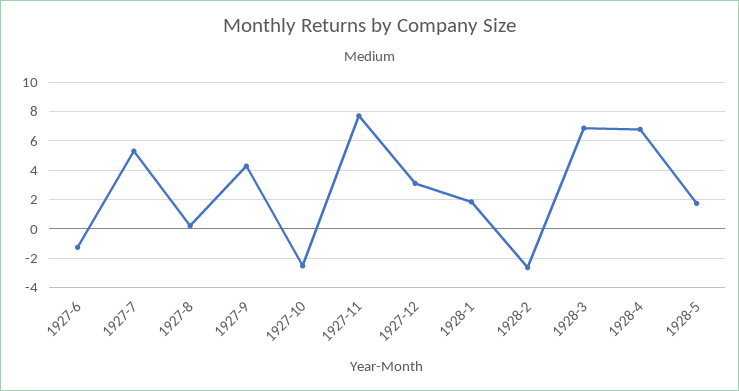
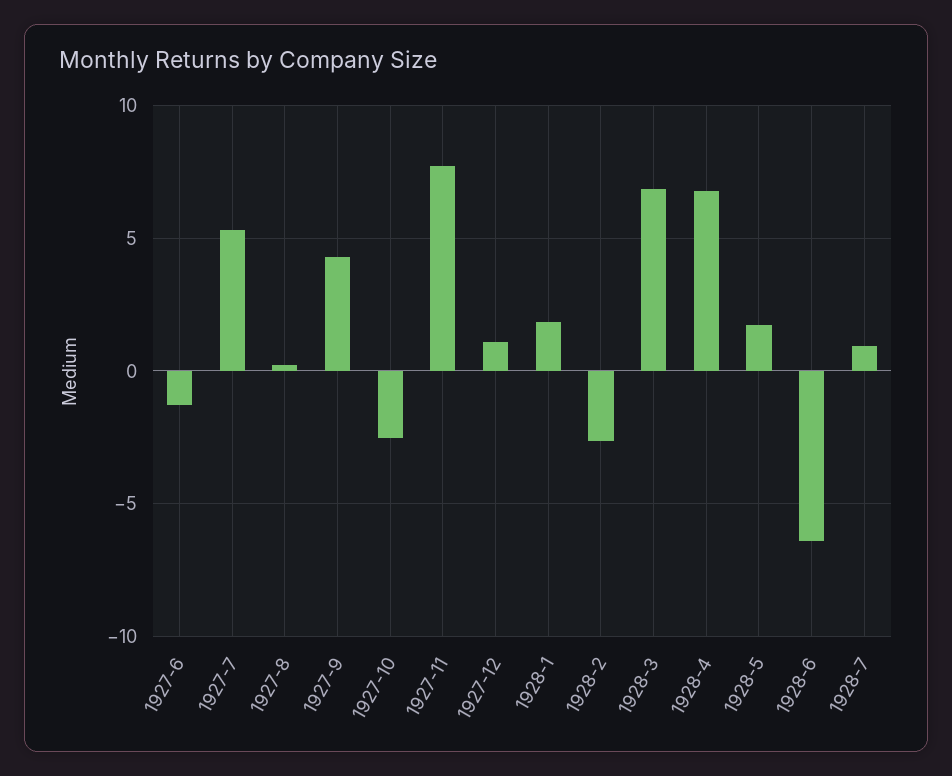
1927-12: 3 -> 1
1928-6: none -> -6.5
1928-7: none -> 1

